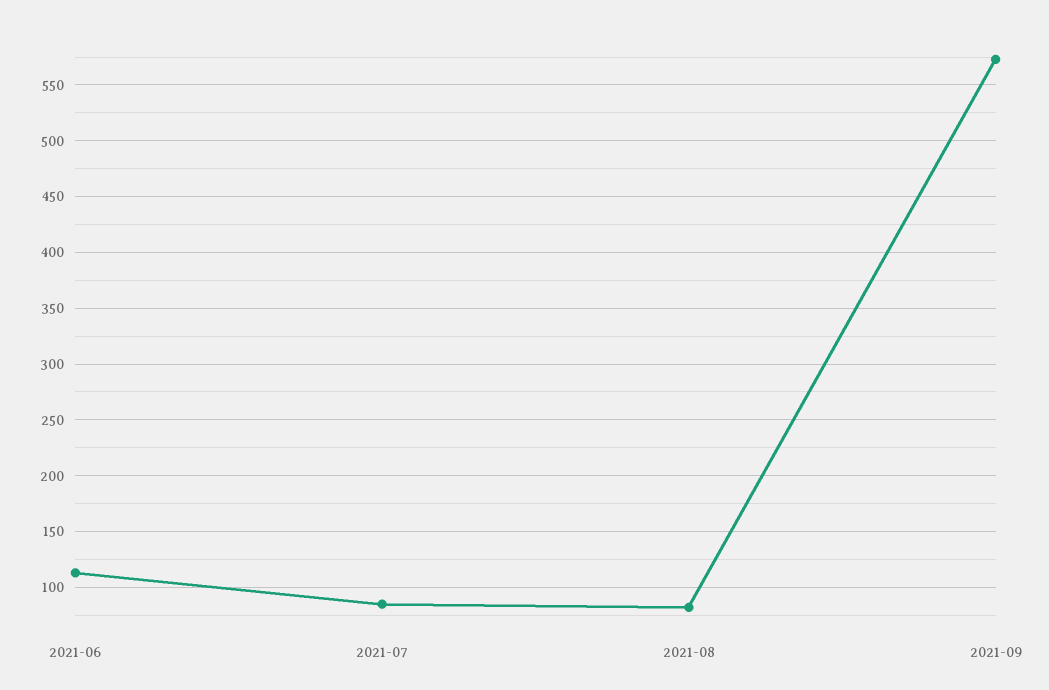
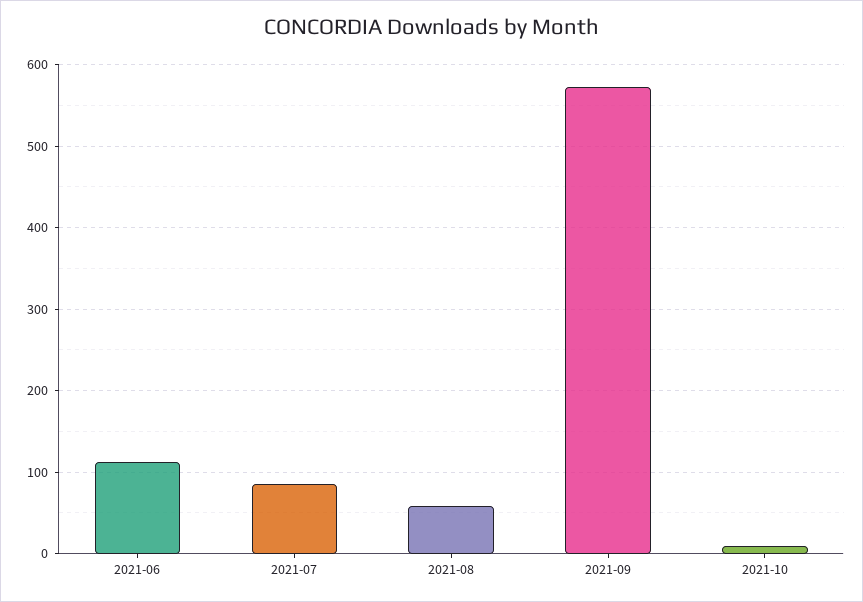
2021-08: 80 -> 60
2021-10: none -> 10

